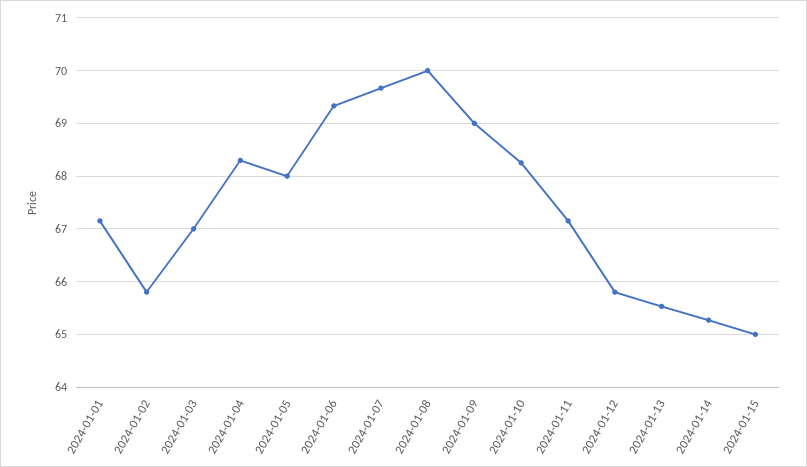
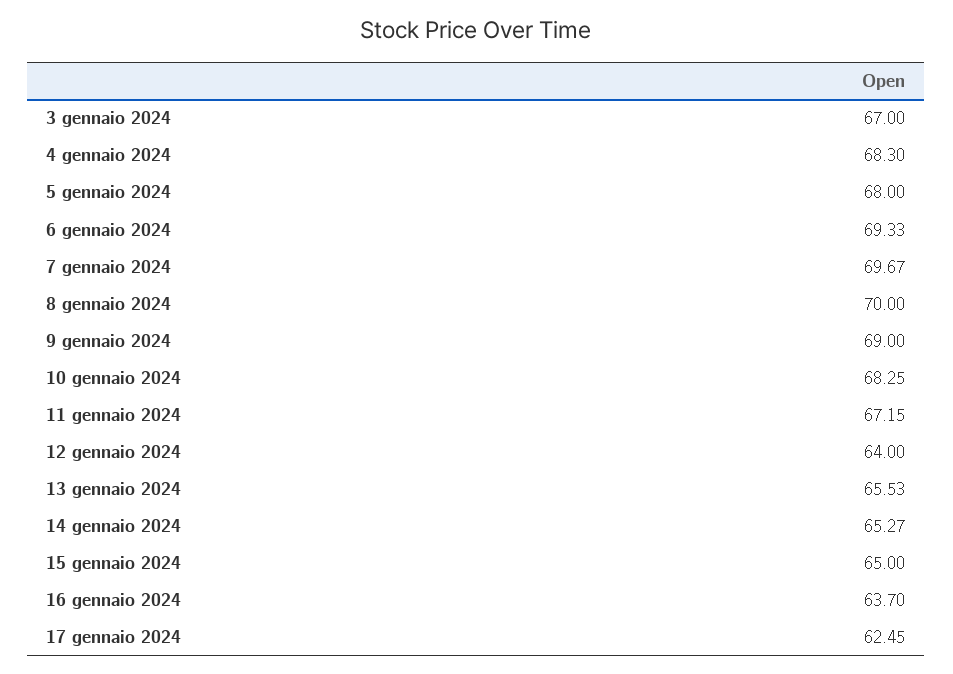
2024-01-01: 67.2 -> none
2024-01-02: 65.8 -> none
2024-01-12: 65.8 -> 64
16 gennaio 2024: none -> 63.7
17 gennaio 2024: none -> 62.45

